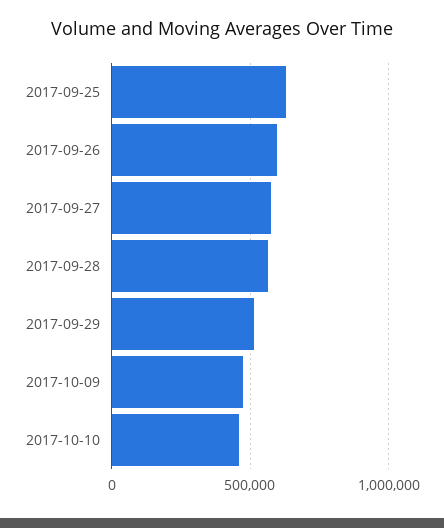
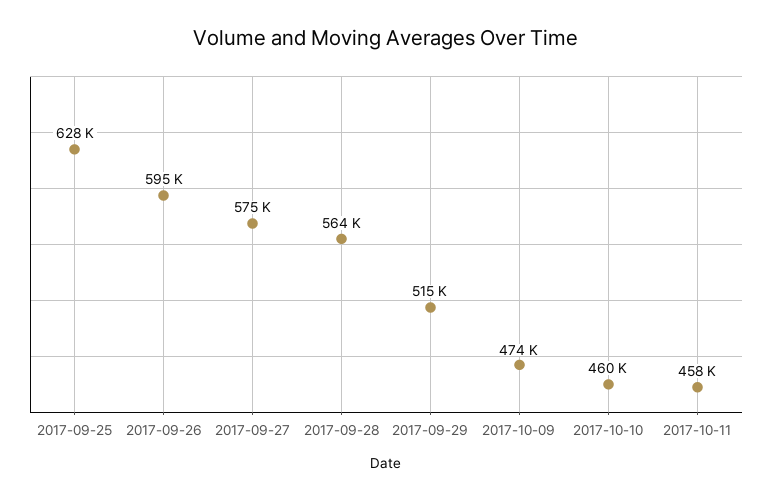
2017-10-11: none -> 458000

